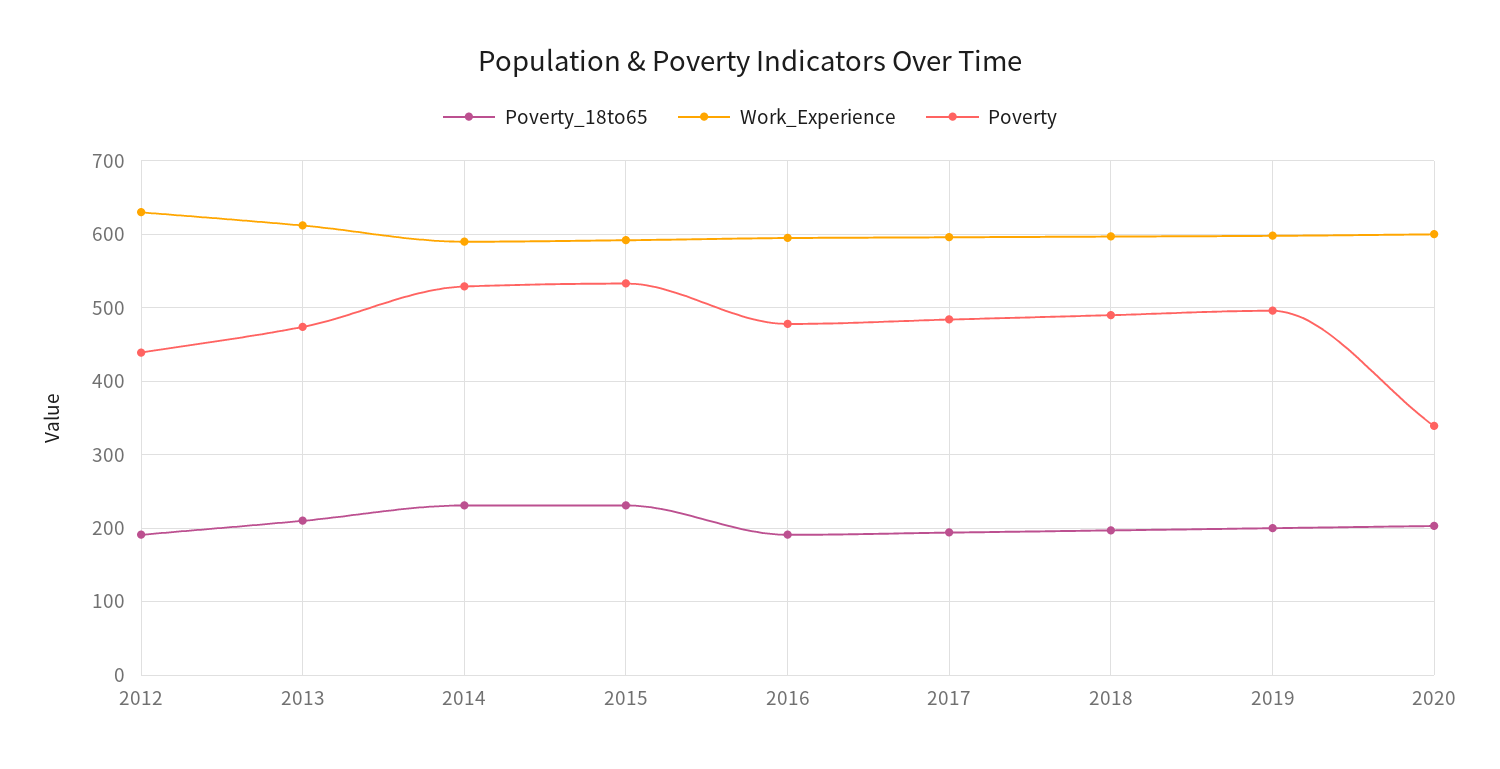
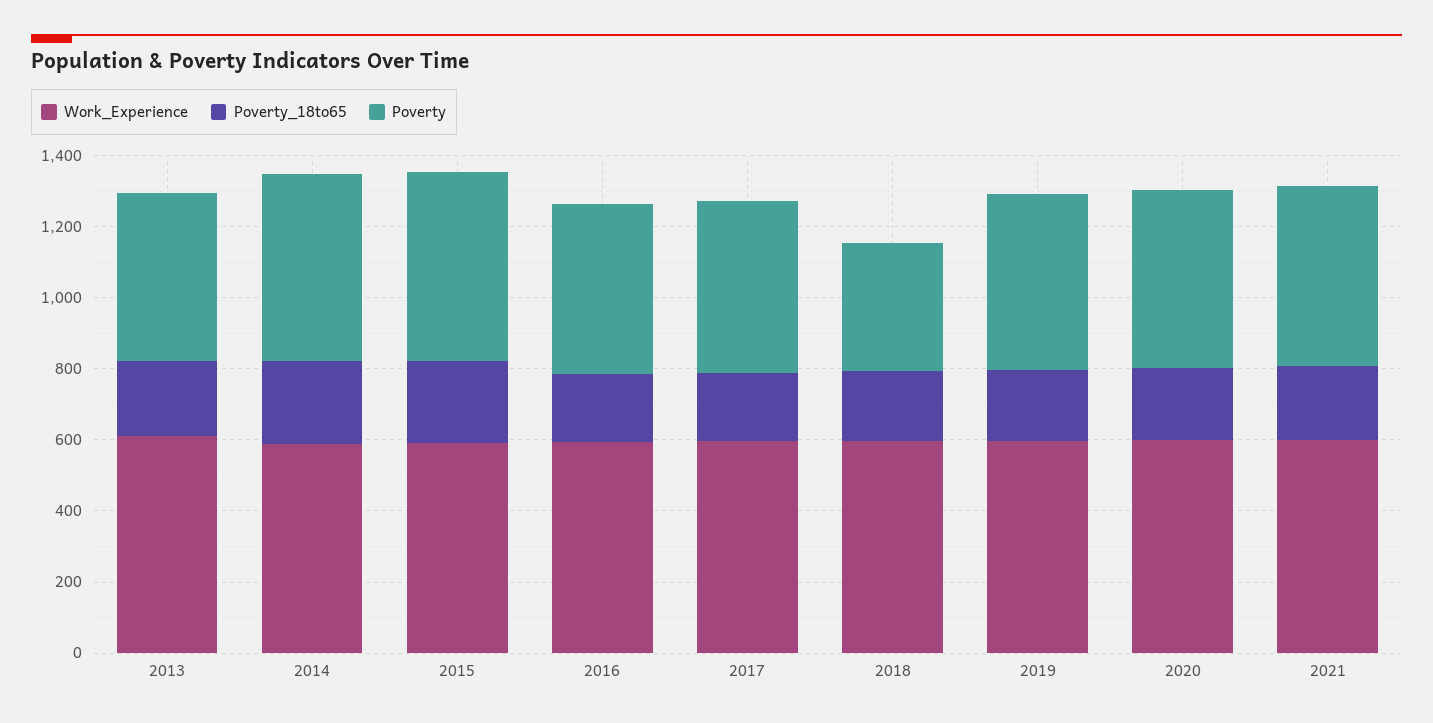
Poverty_18to65, 2012: 190 -> none
Work_Experience, 2012: 630 -> none
Poverty, 2012: 440 -> none
Poverty, 2018: 490 -> 350
Poverty, 2020: 340 -> 500
Work_Experience, 2021: none -> 600
Poverty_18to65, 2021: none -> 200
Poverty, 2021: none -> 500

